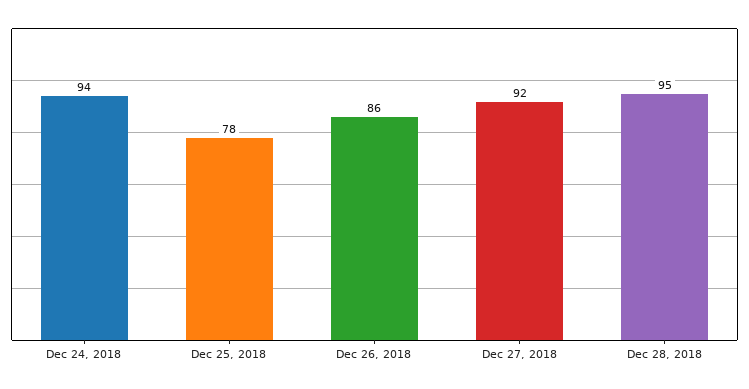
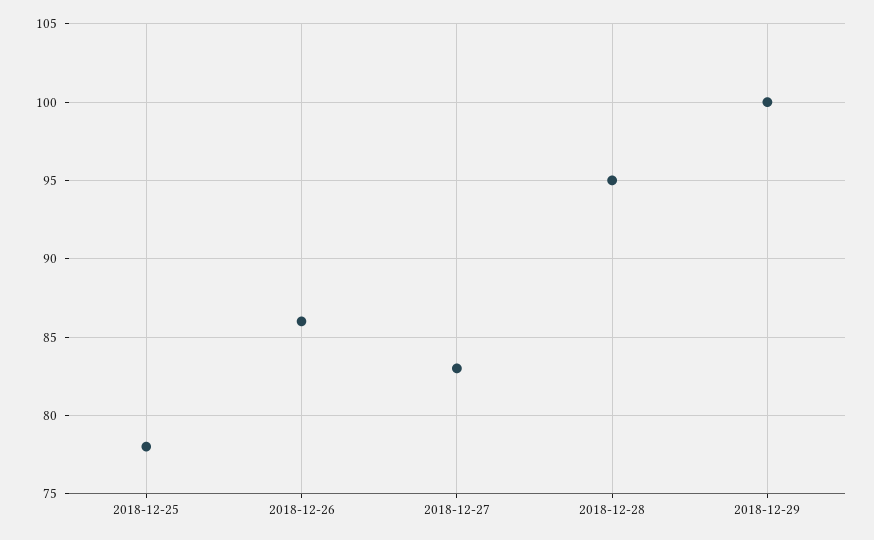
Dec 24, 2018: 94 -> none
Dec 27, 2018: 92 -> 83
2018-12-29: none -> 100

